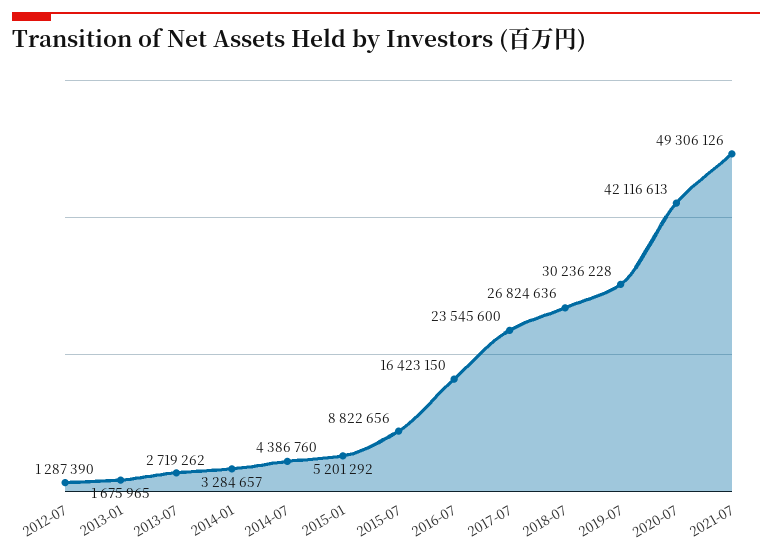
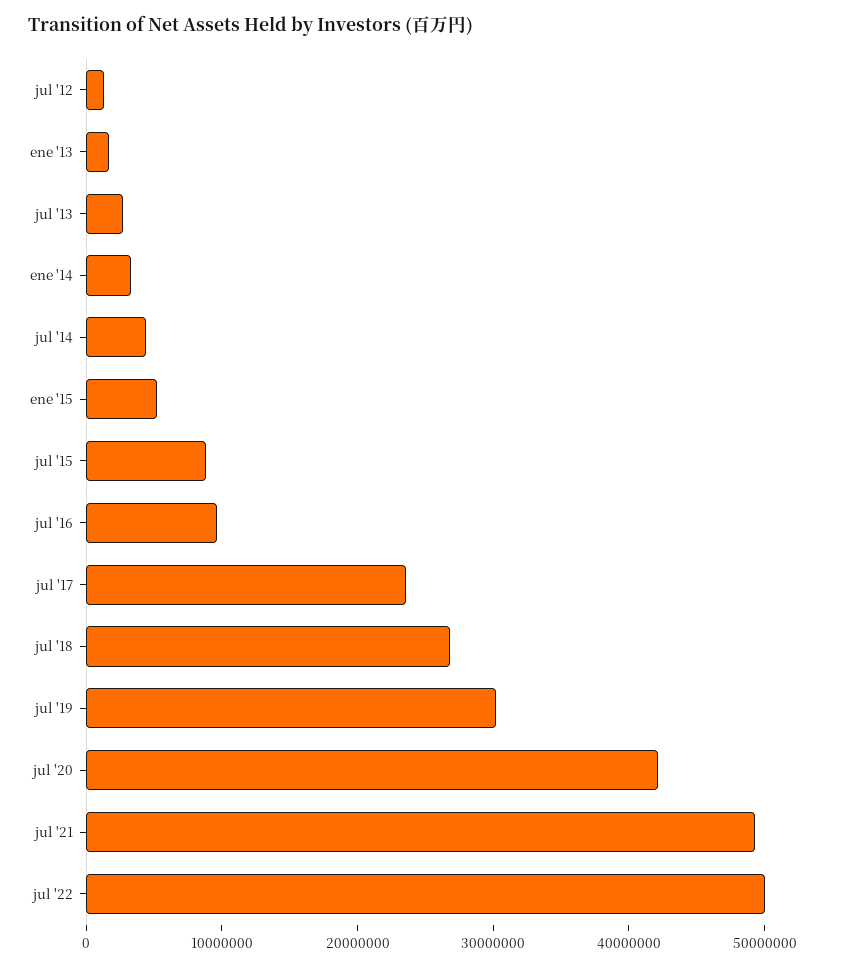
2016-07: 16423150 -> 10000000
jul '22: none -> 50000000

